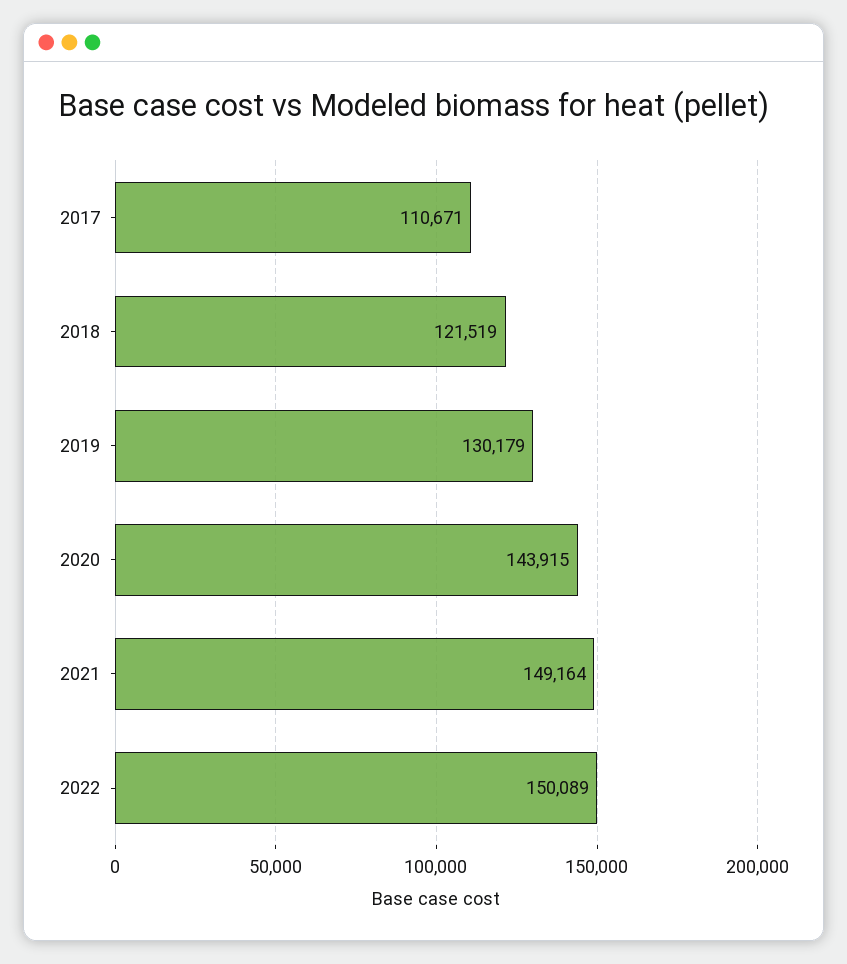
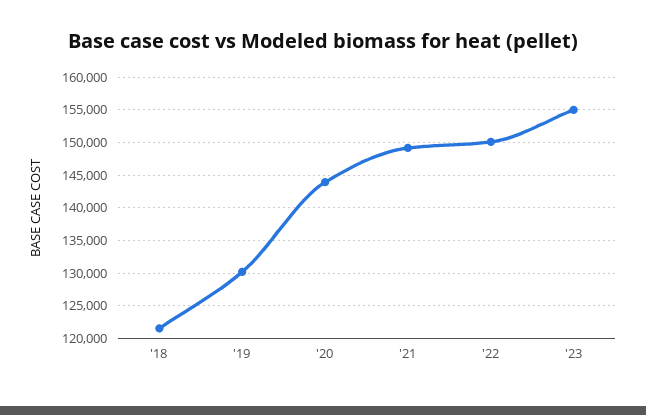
2017: 110671 -> none
'23: none -> 155000

